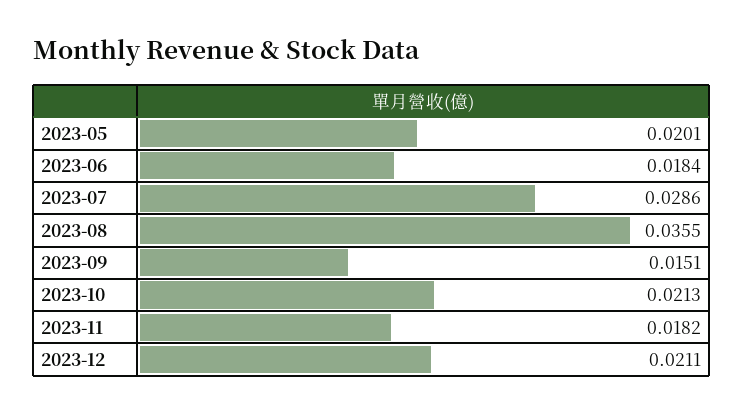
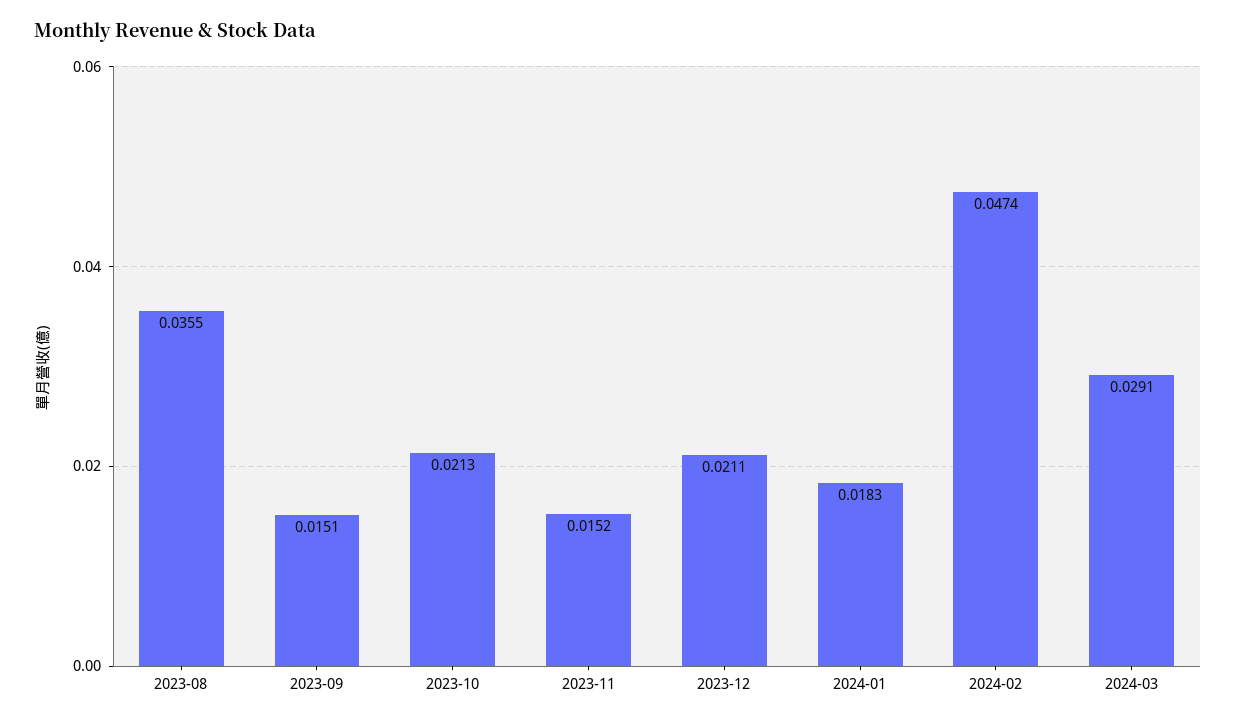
2023-05: 0.0201 -> none
2023-06: 0.0184 -> none
2023-07: 0.0286 -> none
2023-11: 0.0182 -> 0.0152
2024-01: none -> 0.0183
2024-02: none -> 0.0474
2024-03: none -> 0.0291

